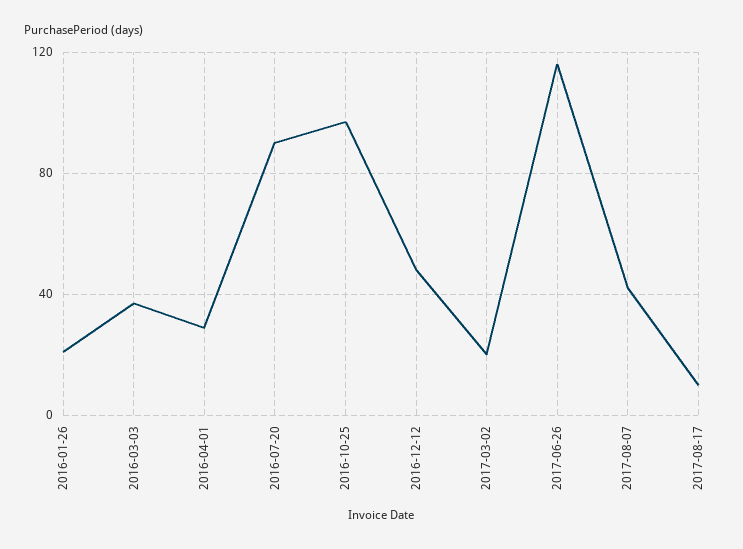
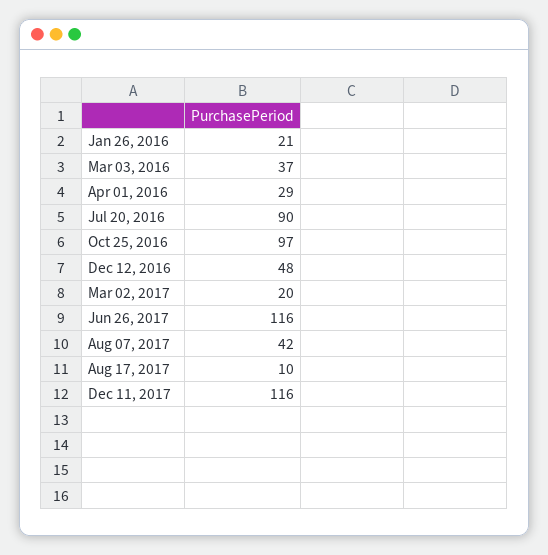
Dec 11, 2017: none -> 116

